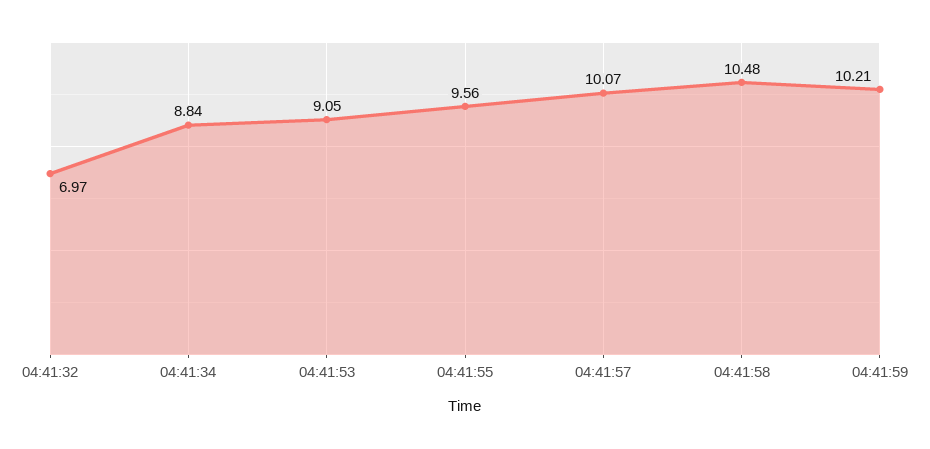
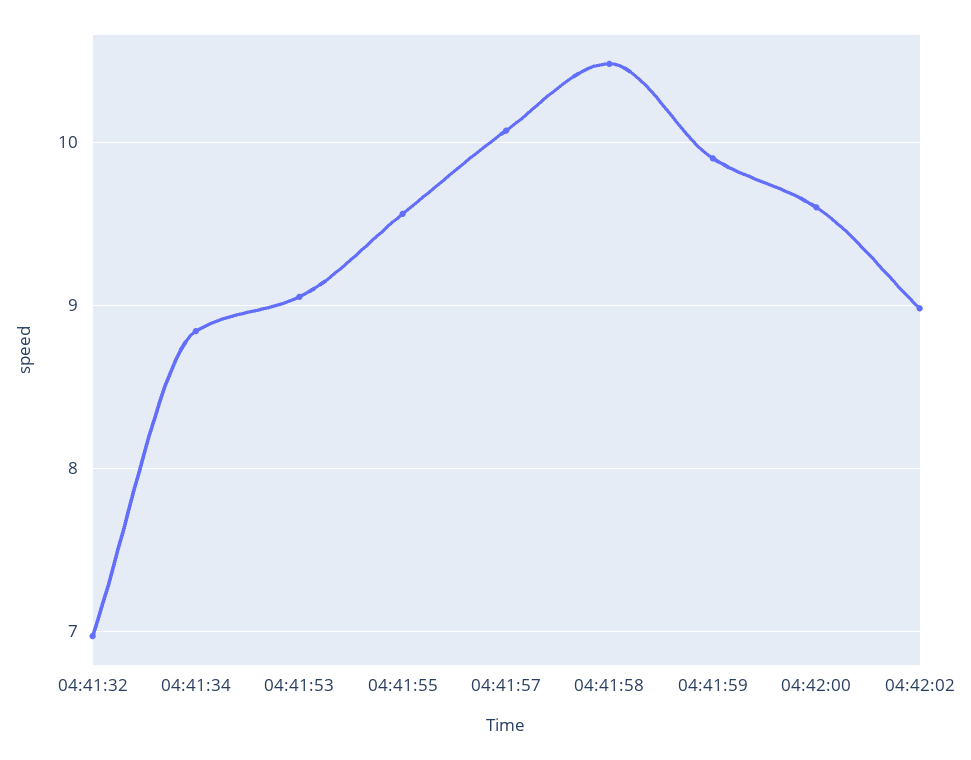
04:41:59: 10.21 -> 9.9
04:42:00: none -> 9.6
04:42:02: none -> 9

